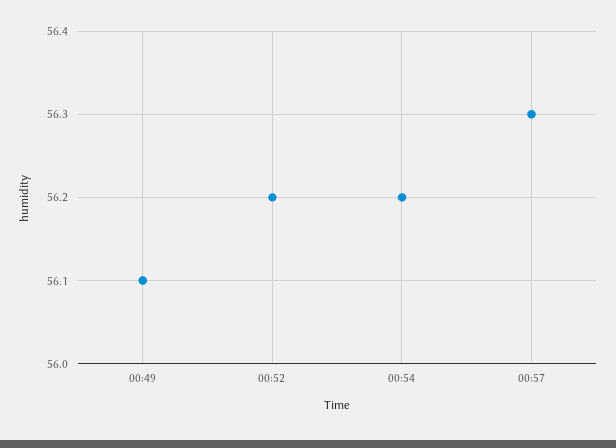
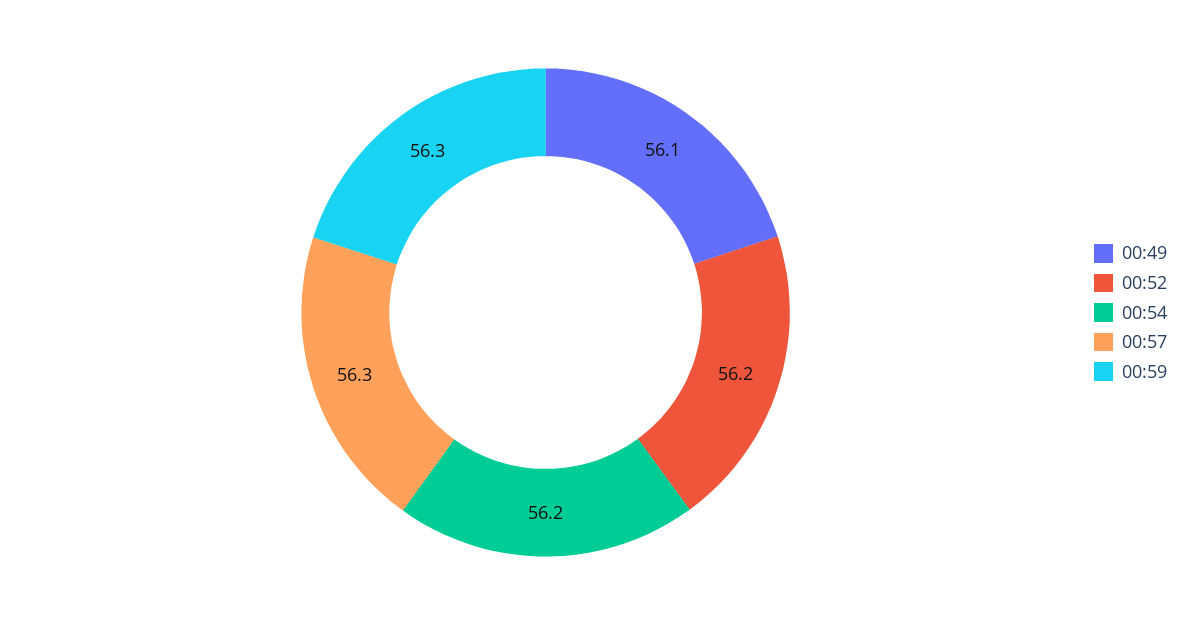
00:59: none -> 56.3

